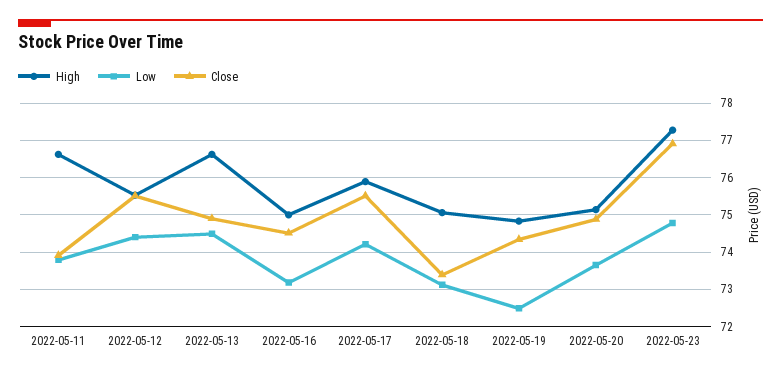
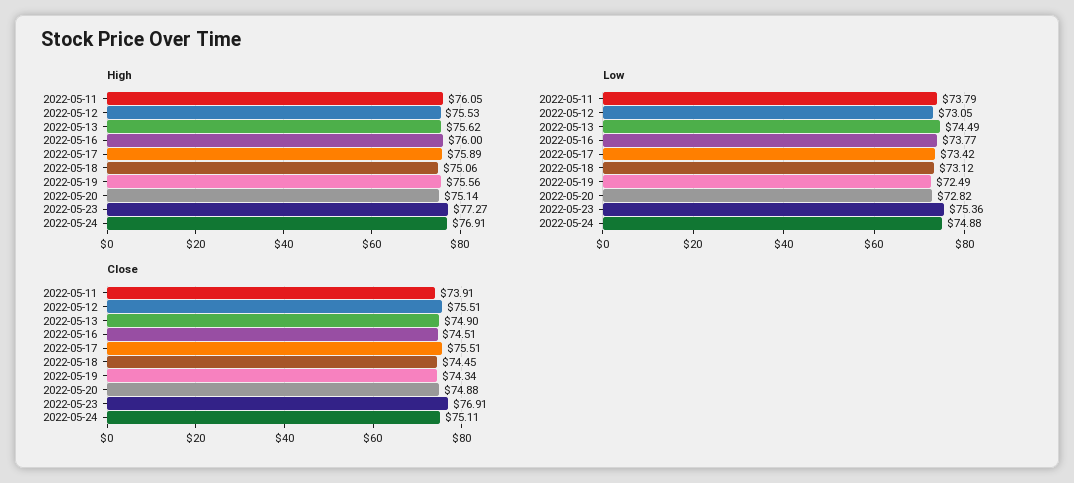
High, 2022-05-11: 76.6 -> 76.05
Low, 2022-05-12: 74.4 -> 73.05
High, 2022-05-13: 76.6 -> 75.62
High, 2022-05-16: 75 -> 76
Low, 2022-05-16: 73.2 -> 73.77
Low, 2022-05-17: 74.2 -> 73.42
Close, 2022-05-18: 73.4 -> 74.45
High, 2022-05-19: 74.8 -> 75.56
Low, 2022-05-20: 73.6 -> 72.82
Low, 2022-05-23: 74.8 -> 75.36
High, 2022-05-24: none -> 76.91
Low, 2022-05-24: none -> 74.88
Close, 2022-05-24: none -> 75.11

